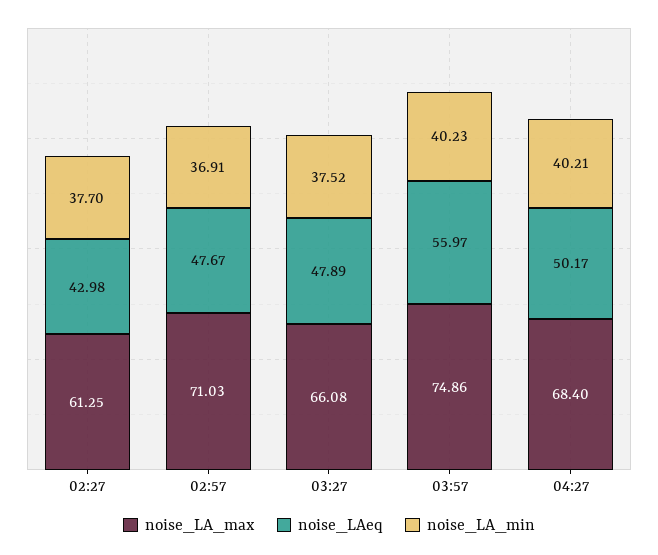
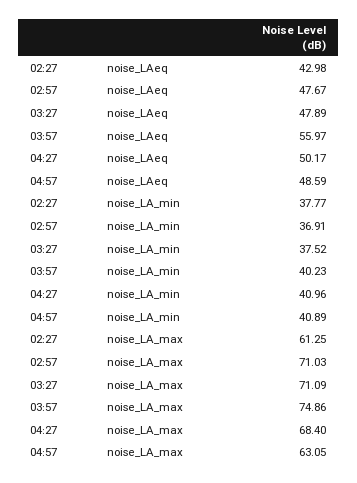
noise_LA_min, 02:27: 37.7 -> 37.77
noise_LA_max, 03:27: 66.08 -> 71.09
noise_LA_min, 04:27: 40.21 -> 40.96
noise_LAeq, 04:57: none -> 48.59
noise_LA_min, 04:57: none -> 40.89
noise_LA_max, 04:57: none -> 63.05

